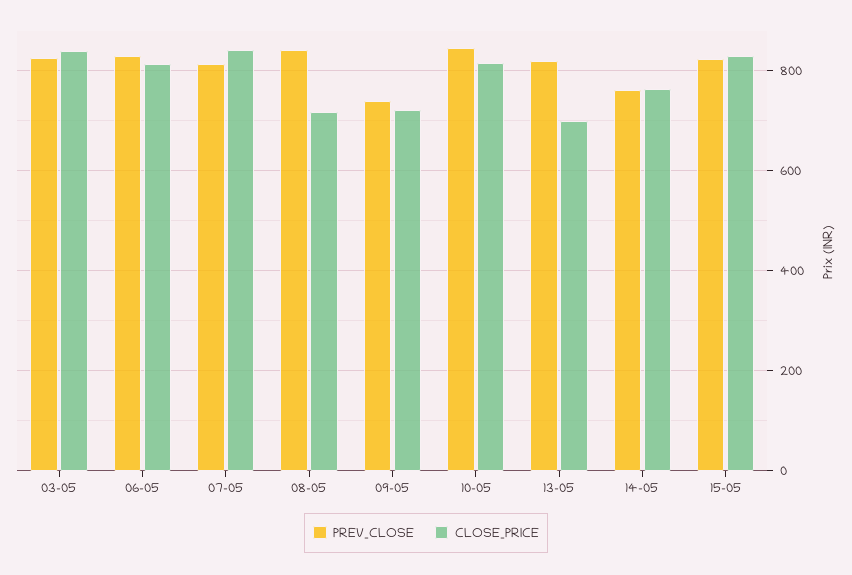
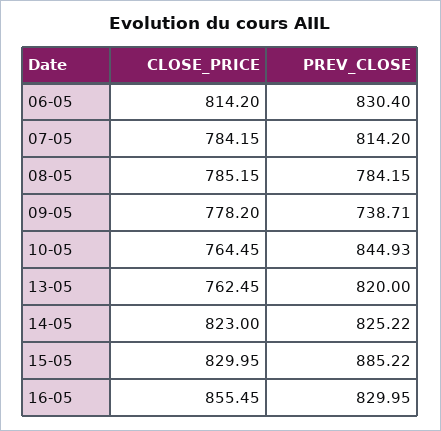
PREV_CLOSE, 03-05: 820 -> none
CLOSE_PRICE, 03-05: 840 -> none
CLOSE_PRICE, 07-05: 840 -> 784.15
PREV_CLOSE, 08-05: 840 -> 784.15
CLOSE_PRICE, 08-05: 720 -> 785.15
CLOSE_PRICE, 09-05: 720 -> 778.2
CLOSE_PRICE, 10-05: 820 -> 764.45
CLOSE_PRICE, 13-05: 700 -> 762.45
PREV_CLOSE, 14-05: 760 -> 825.22
CLOSE_PRICE, 14-05: 760 -> 823
PREV_CLOSE, 15-05: 820 -> 885.22
CLOSE_PRICE, 16-05: none -> 855.45
PREV_CLOSE, 16-05: none -> 829.95

